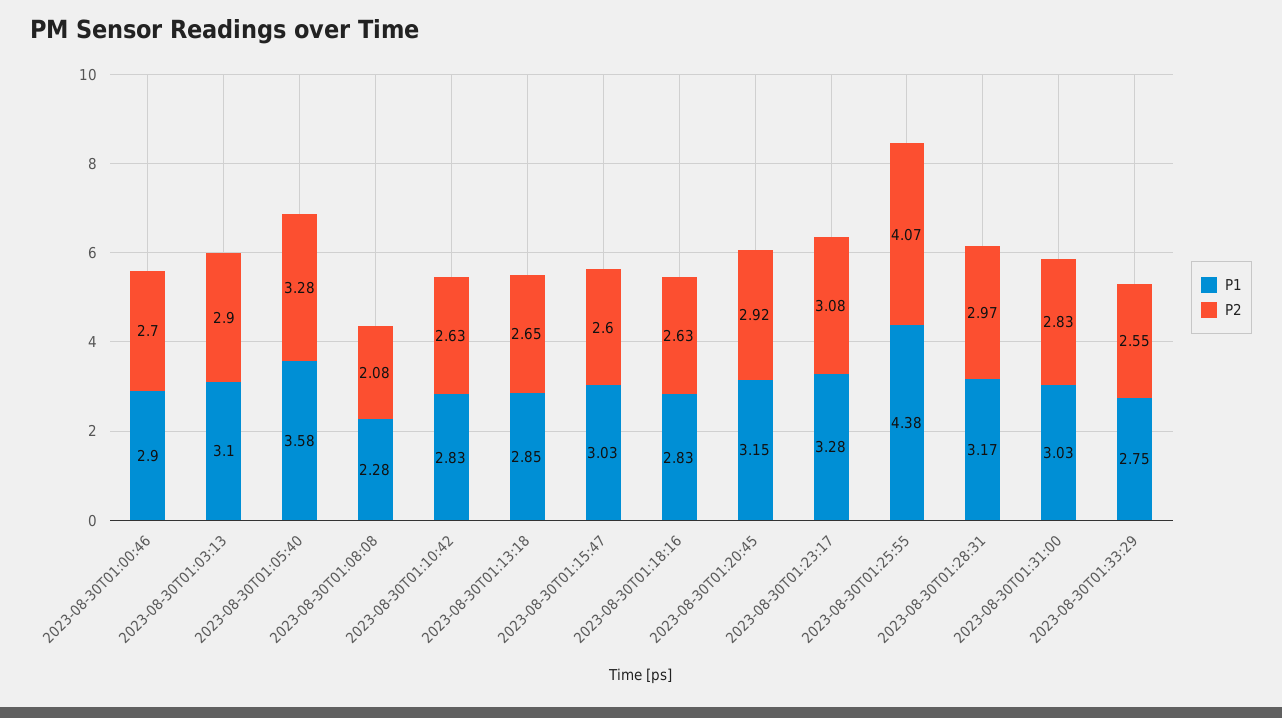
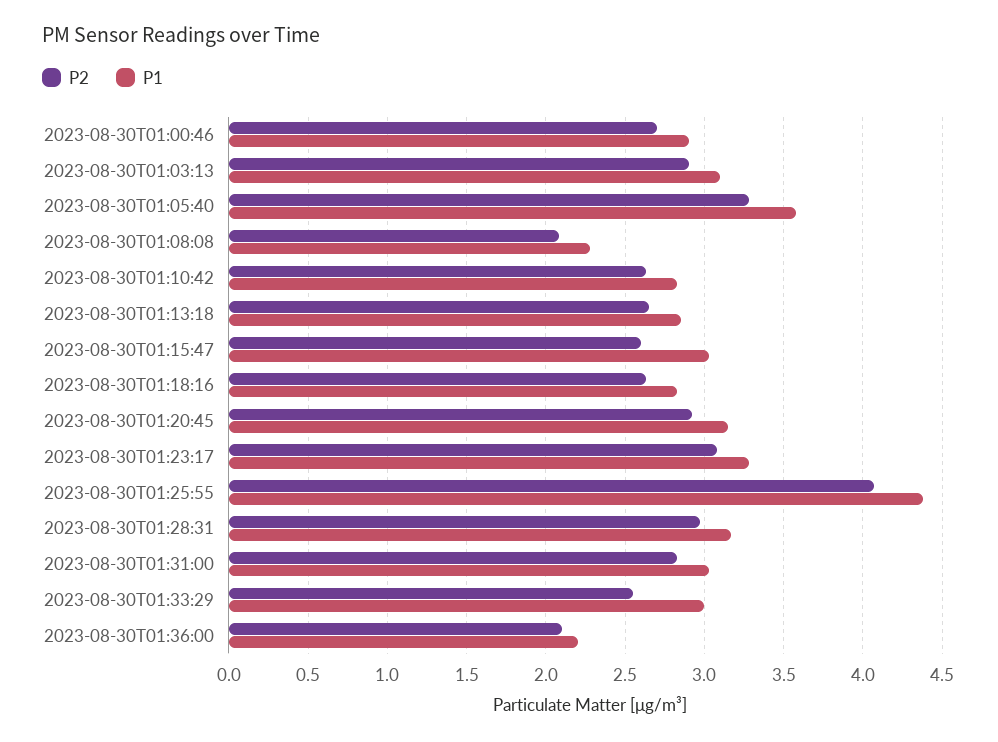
P1, 2023-08-30T01:33:29: 2.75 -> 3
P2, 2023-08-30T01:36:00: none -> 2.1
P1, 2023-08-30T01:36:00: none -> 2.2

